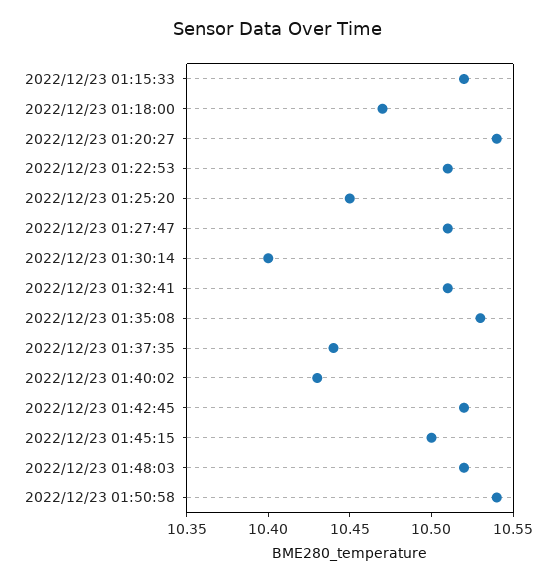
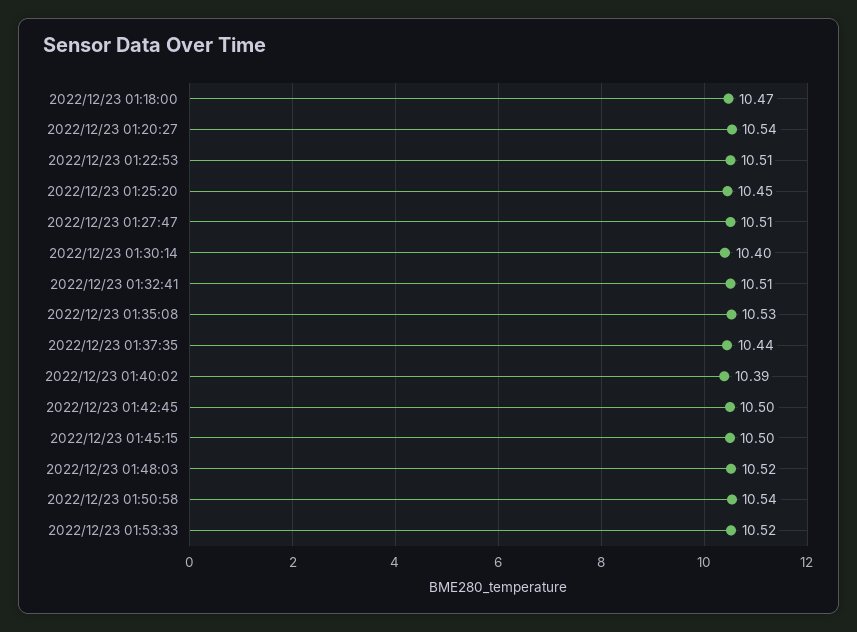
2022/12/23 01:15:33: 10.52 -> none
2022/12/23 01:40:02: 10.43 -> 10.39
2022/12/23 01:42:45: 10.52 -> 10.5
2022/12/23 01:53:33: none -> 10.52

